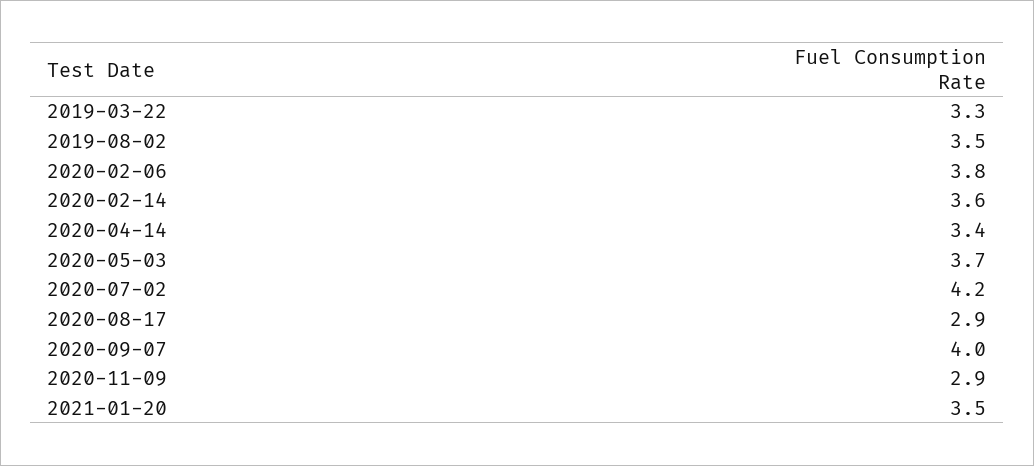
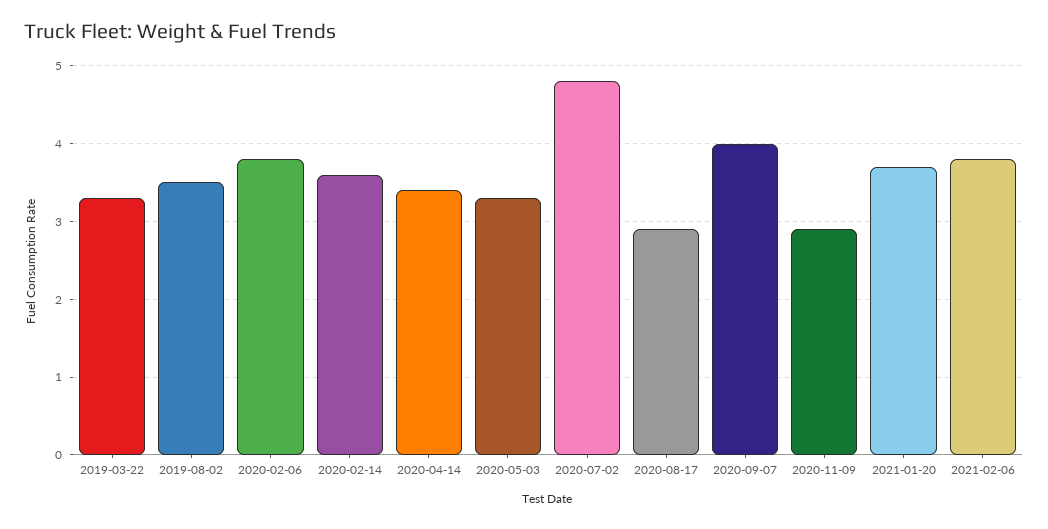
2020-05-03: 3.7 -> 3.3
2020-07-02: 4.2 -> 4.8
2021-01-20: 3.5 -> 3.7
2021-02-06: none -> 3.8

